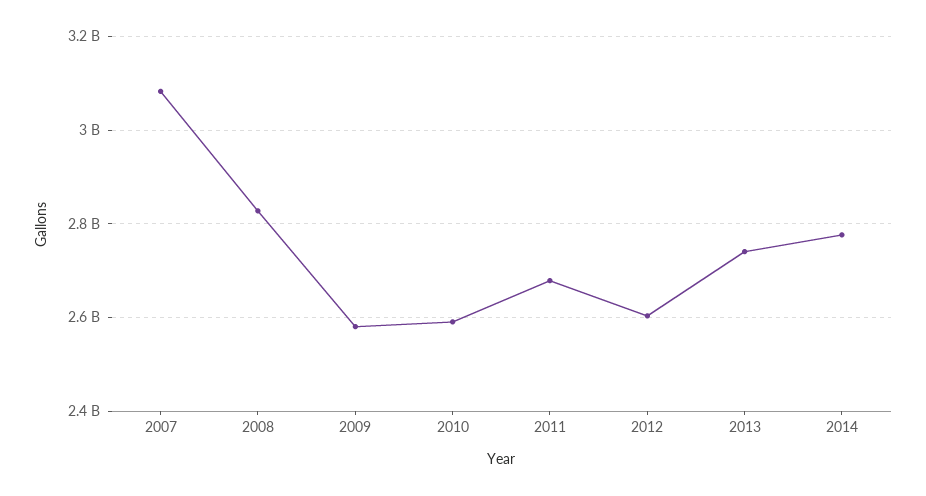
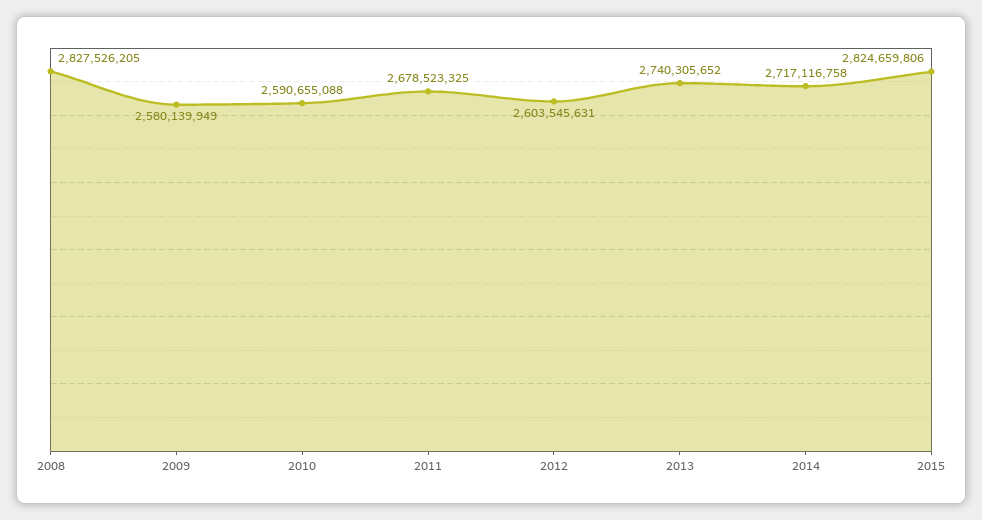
2007: 3080000000 -> none
2014: 2780000000 -> 2717116758
2015: none -> 2824659806

